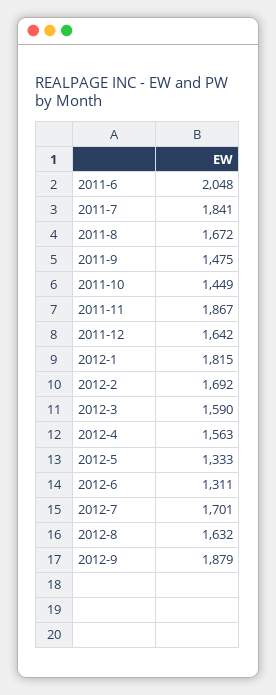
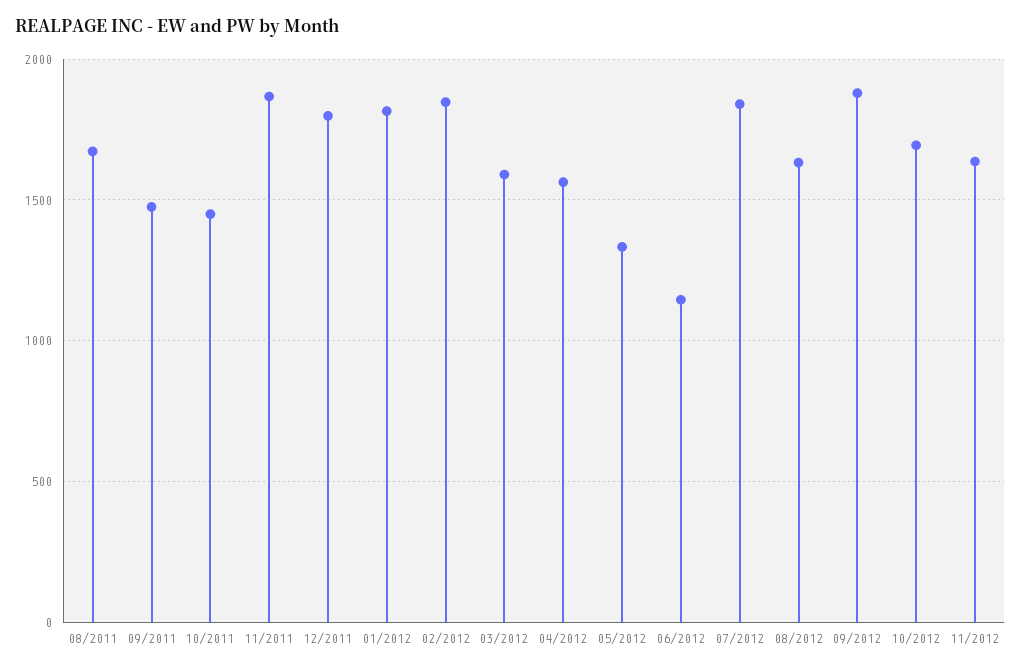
2011-6: 2048 -> none
2011-7: 1841 -> none
2011-12: 1642 -> 1800
2012-2: 1692 -> 1850
2012-6: 1311 -> 1150
2012-7: 1701 -> 1850
10/2012: none -> 1700
11/2012: none -> 1650

